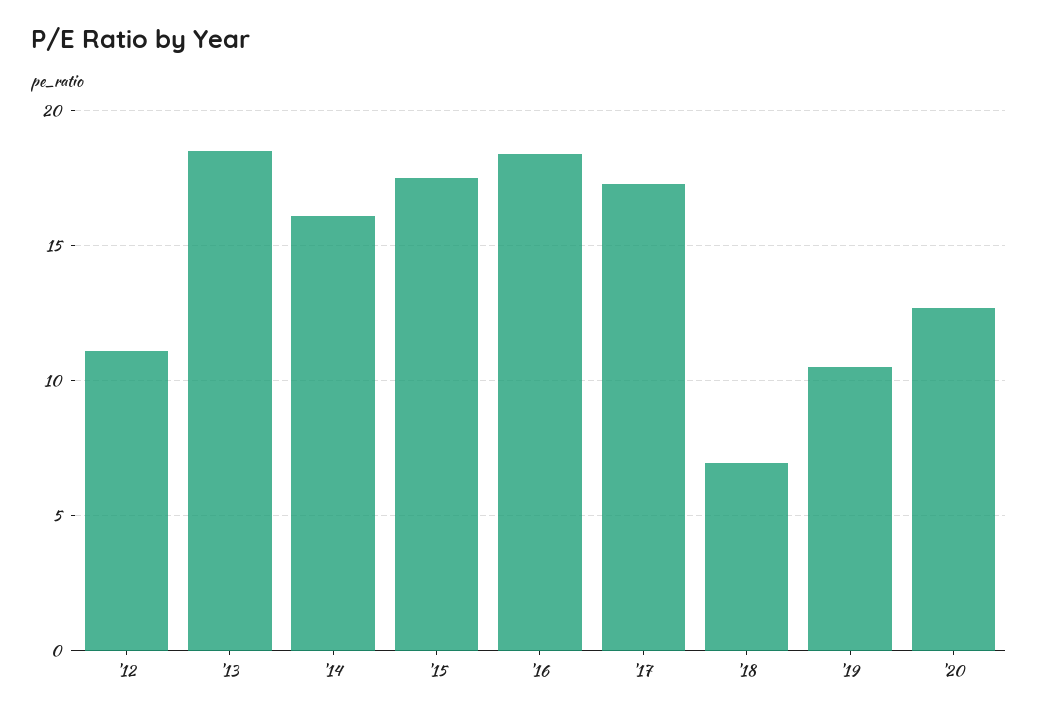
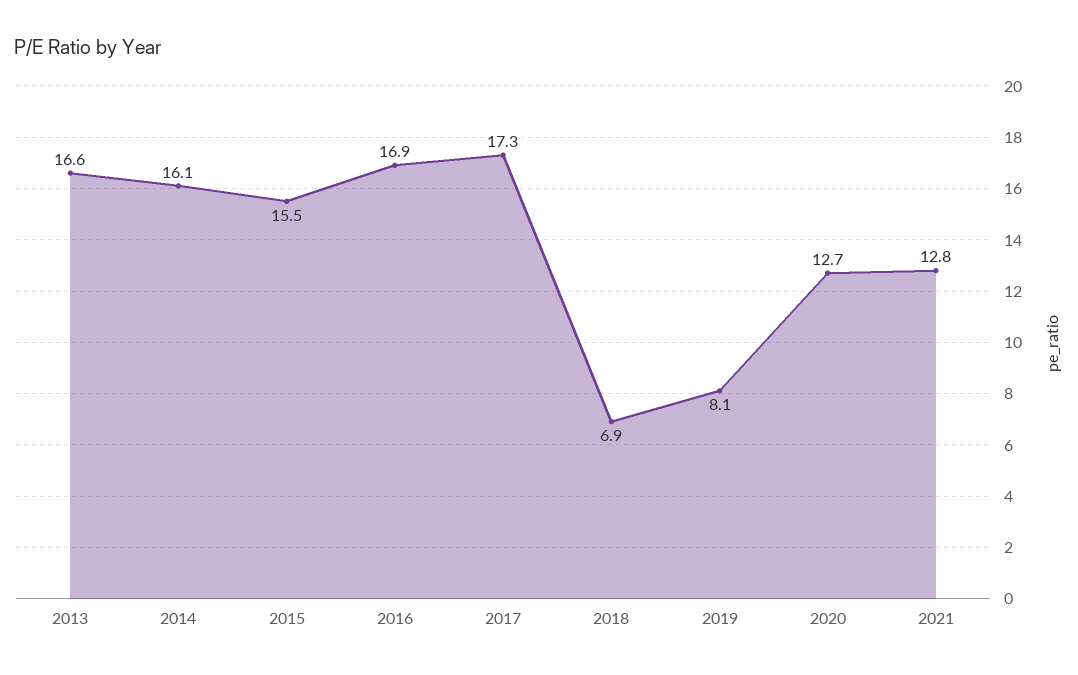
'12: 11 -> none
'13: 18.5 -> 16.6
'15: 17.5 -> 15.5
'16: 18.5 -> 16.9
'19: 10.5 -> 8.1
2021: none -> 12.8

